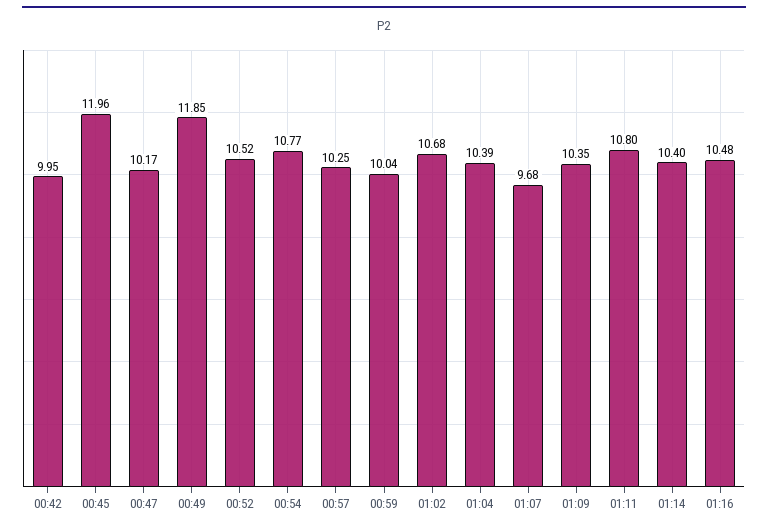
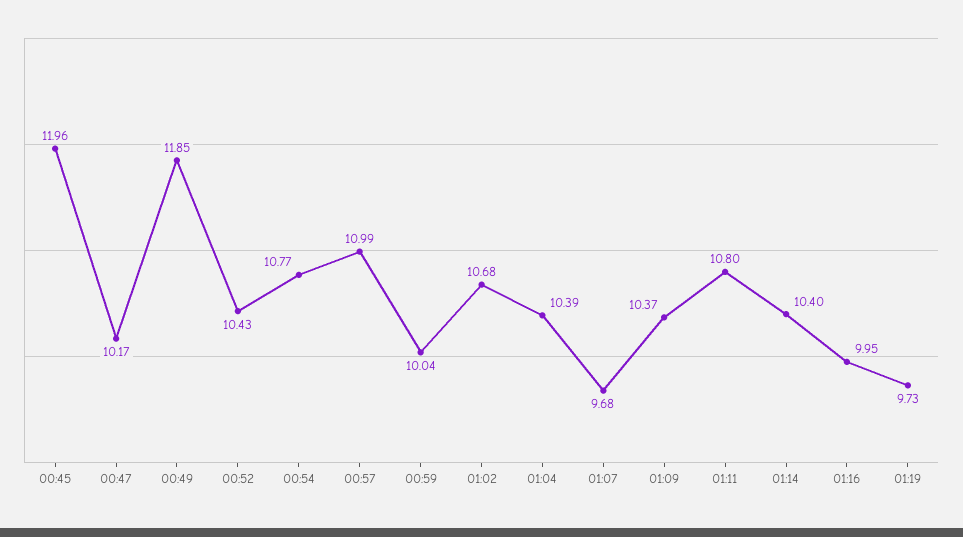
00:42: 9.95 -> none
00:52: 10.52 -> 10.43
00:57: 10.25 -> 10.99
01:09: 10.35 -> 10.37
01:16: 10.48 -> 9.95
01:19: none -> 9.73

